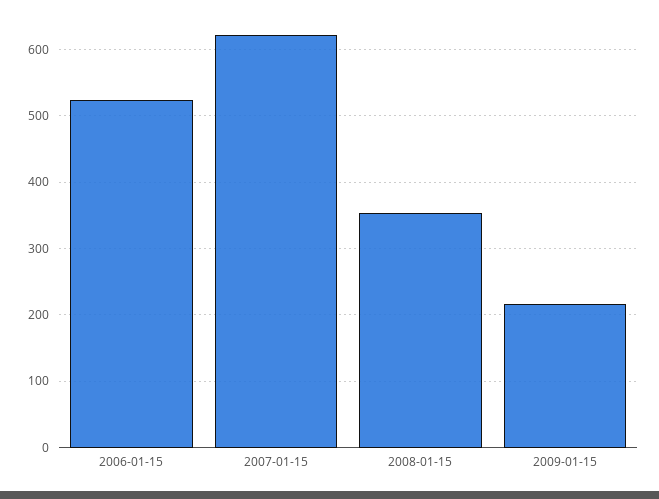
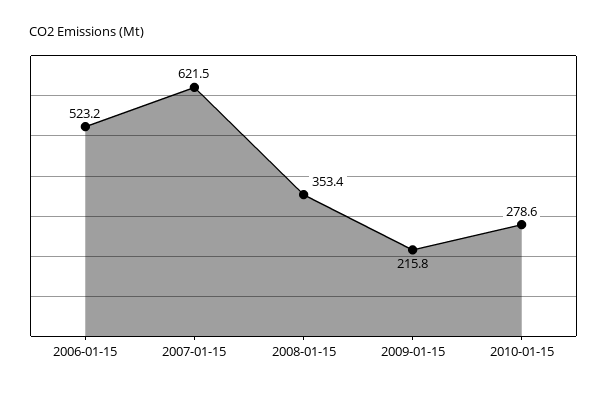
2010-01-15: none -> 278.6

